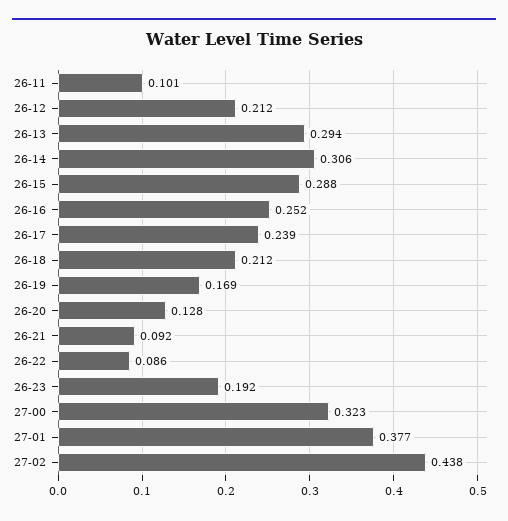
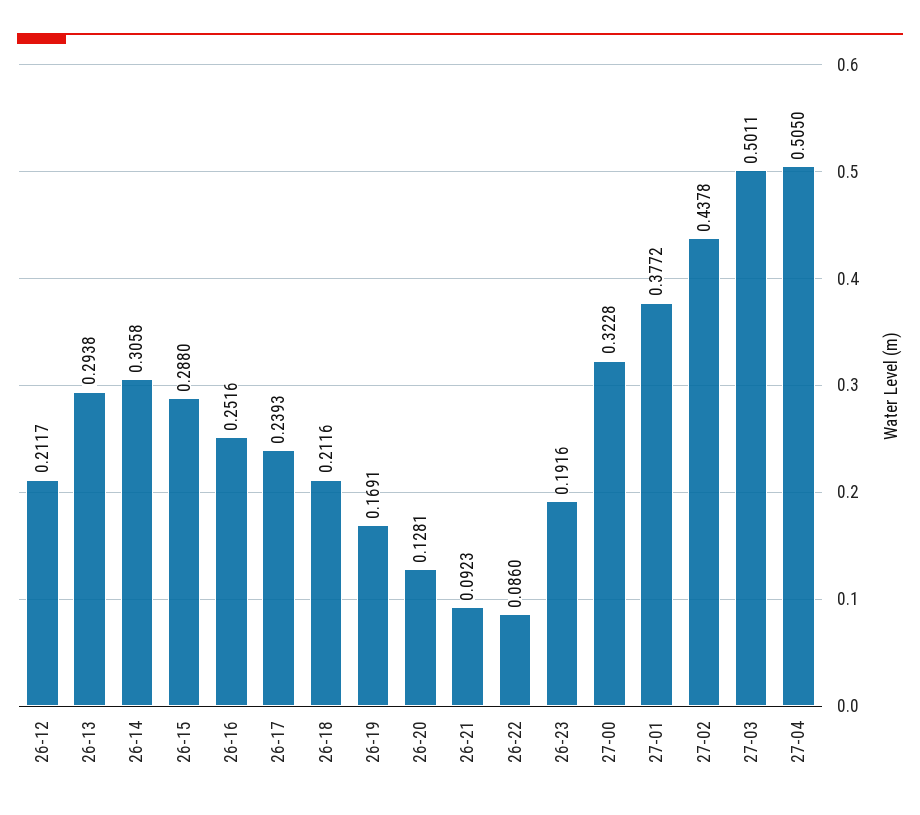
26-11: 0.101 -> none
27-03: none -> 0.5011
27-04: none -> 0.505

